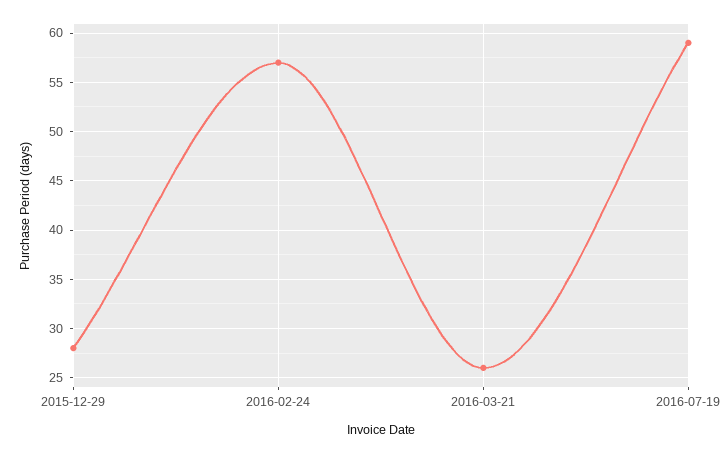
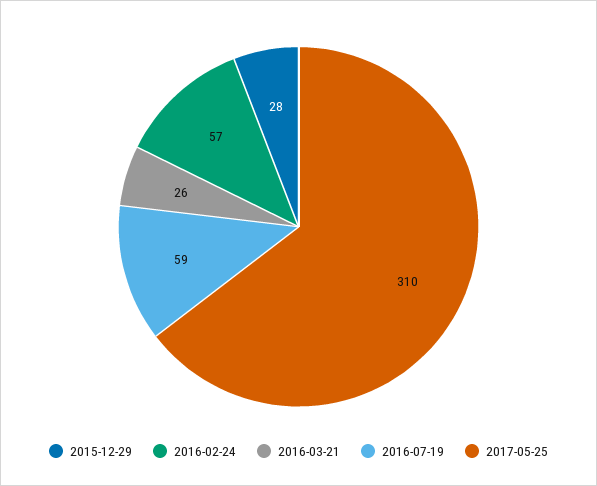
2017-05-25: none -> 310

